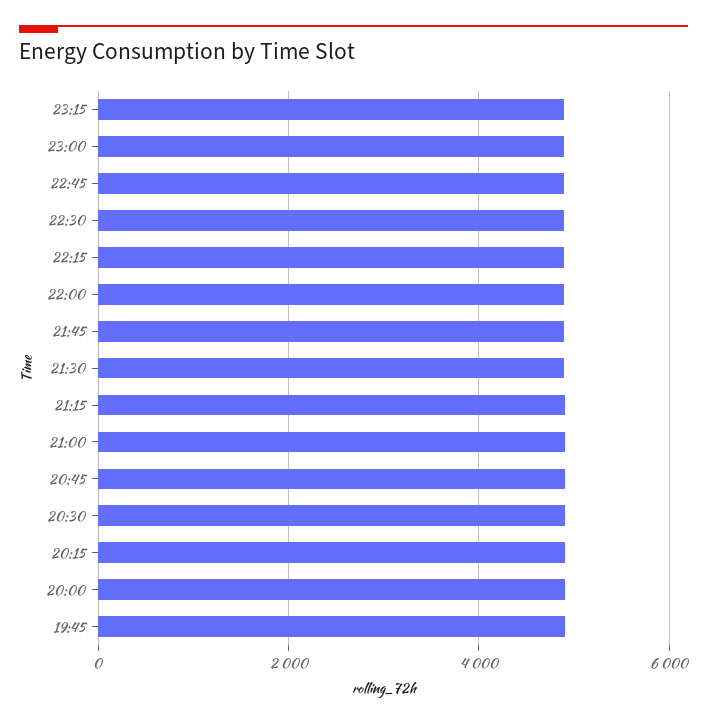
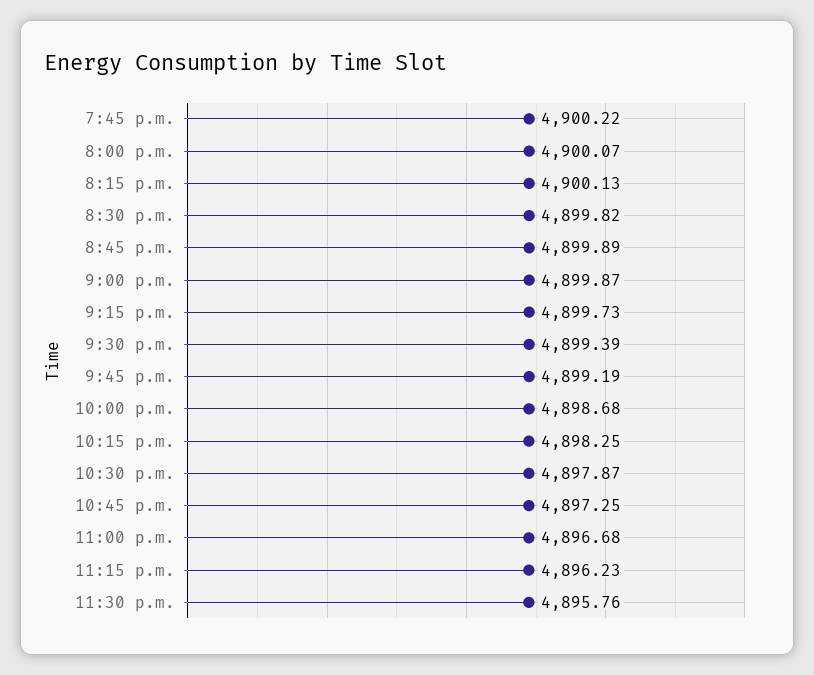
11:30 p.m.: none -> 4895.76

